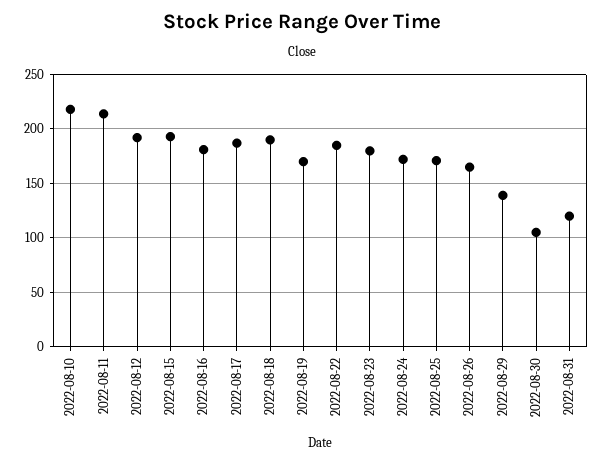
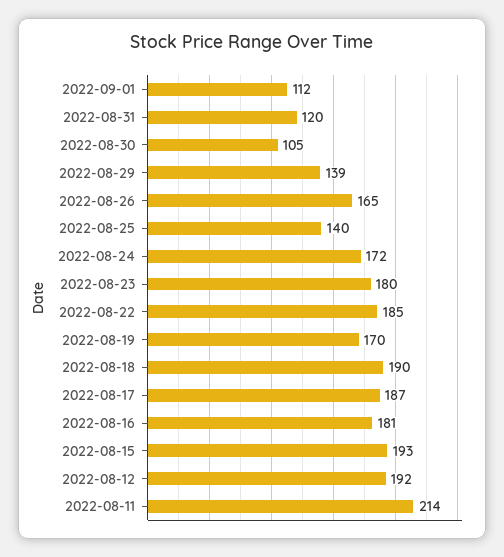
2022-08-10: 220 -> none
2022-08-25: 170 -> 140
2022-09-01: none -> 112

